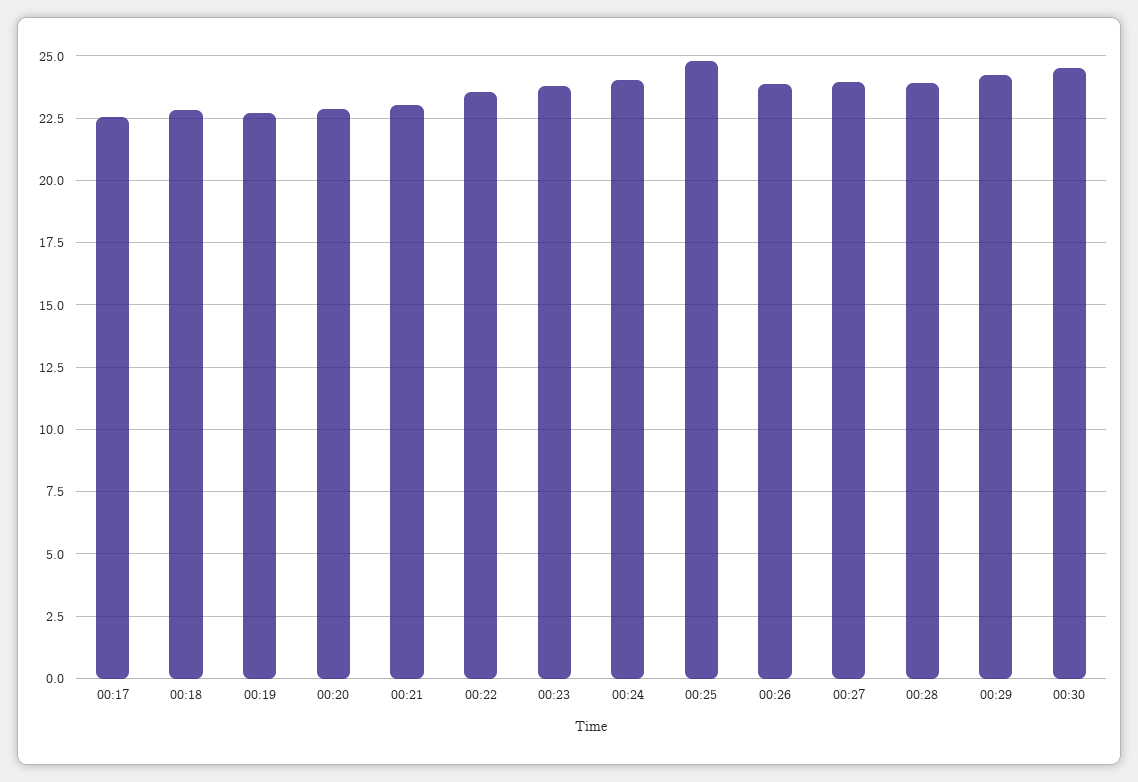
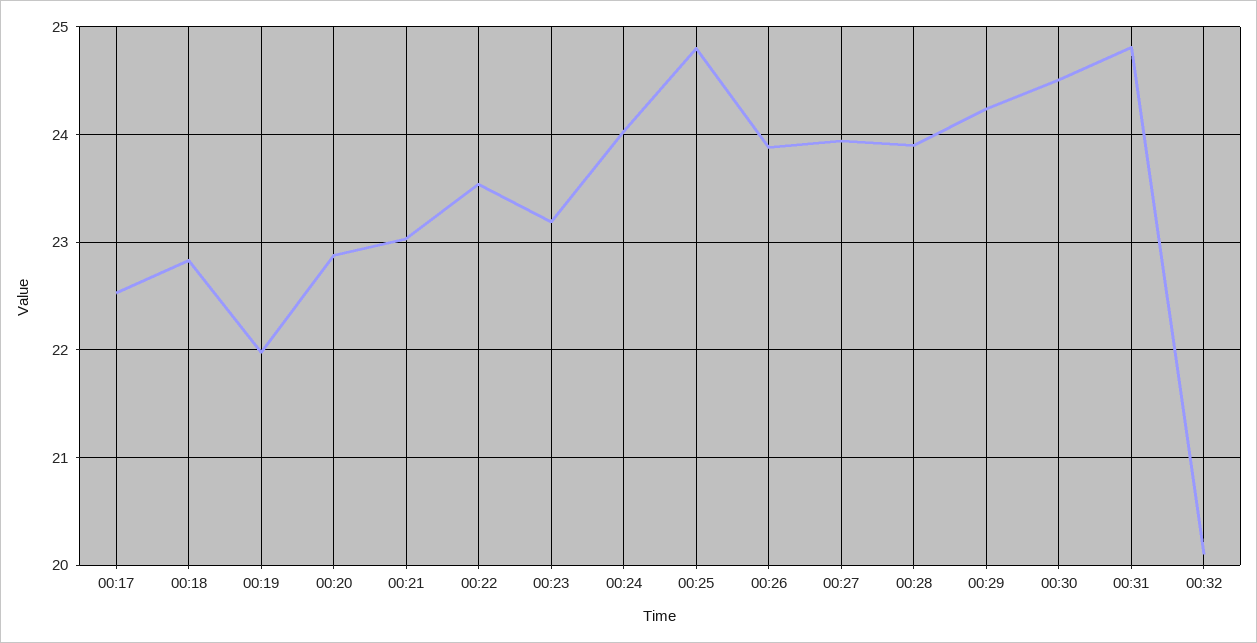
00:19: 22.75 -> 22
00:23: 23.75 -> 23.2
00:31: none -> 24.8
00:32: none -> 20.1

